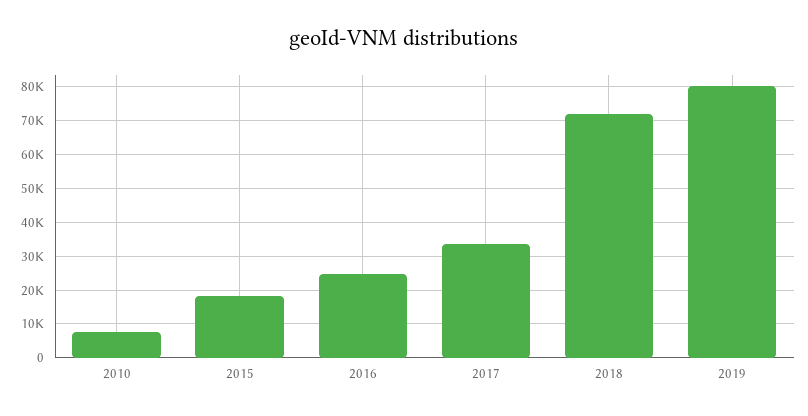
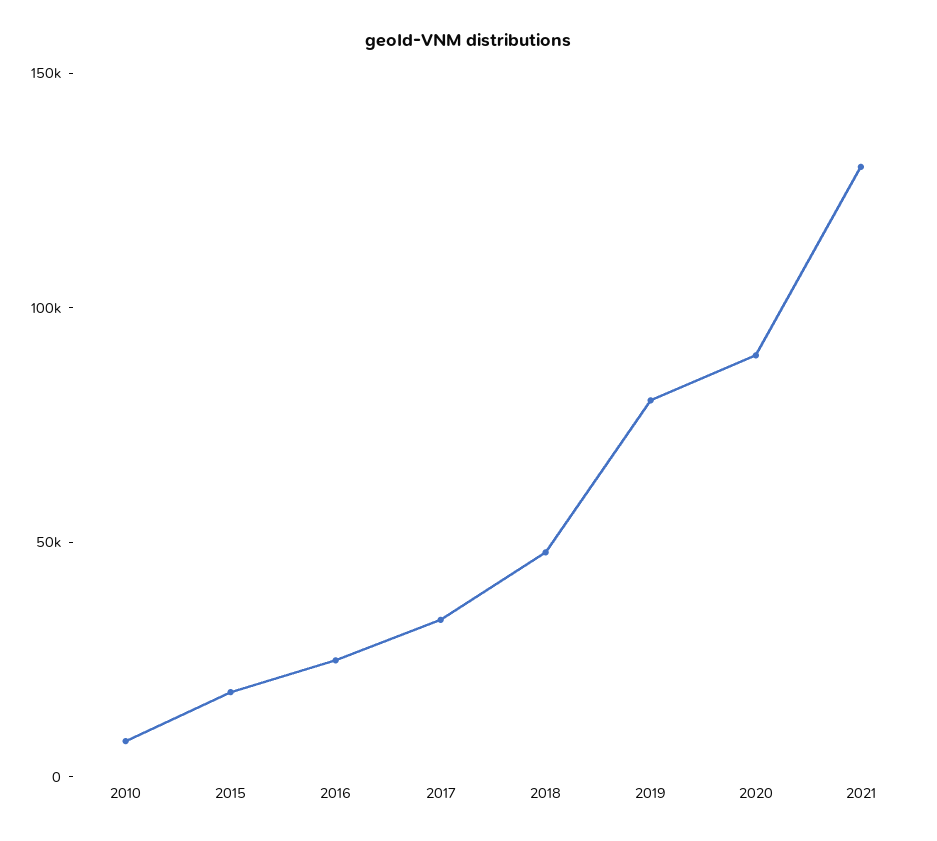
2018: 72000 -> 50000
2020: none -> 90000
2021: none -> 130000

